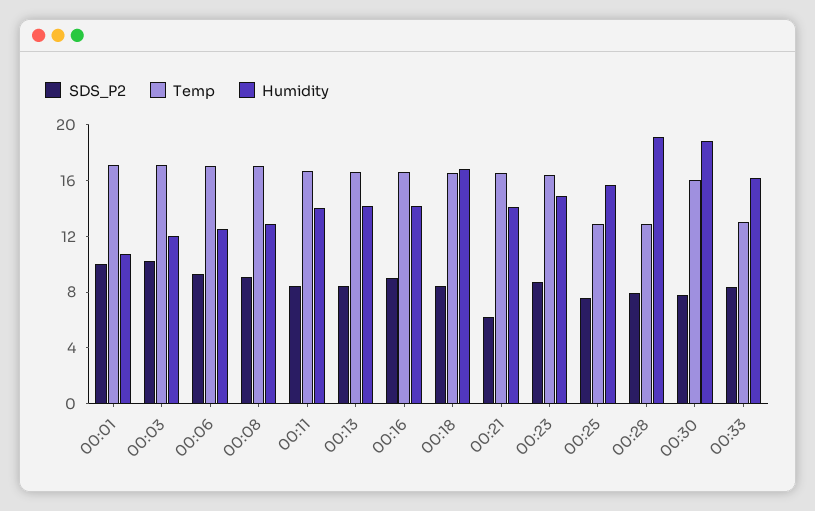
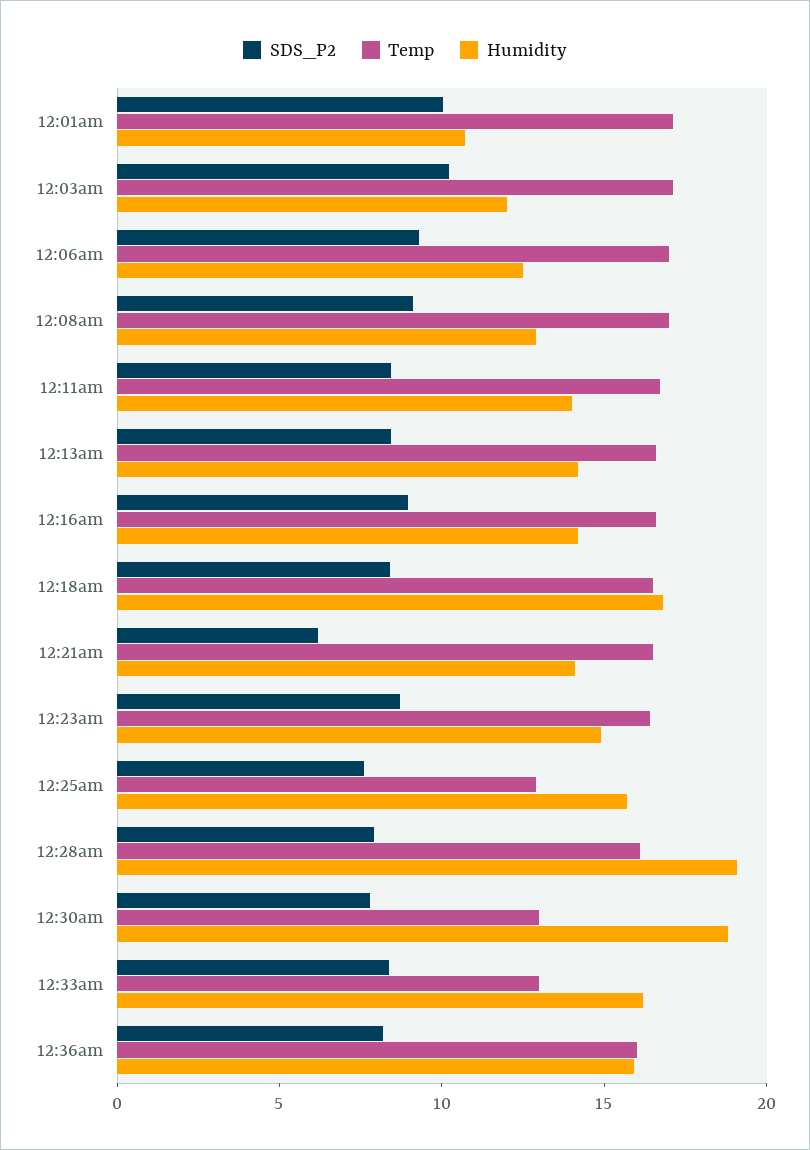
Temp, 00:28: 13 -> 16
Temp, 00:30: 16 -> 13
SDS_P2, 12:36am: none -> 8
Temp, 12:36am: none -> 16
Humidity, 12:36am: none -> 16

